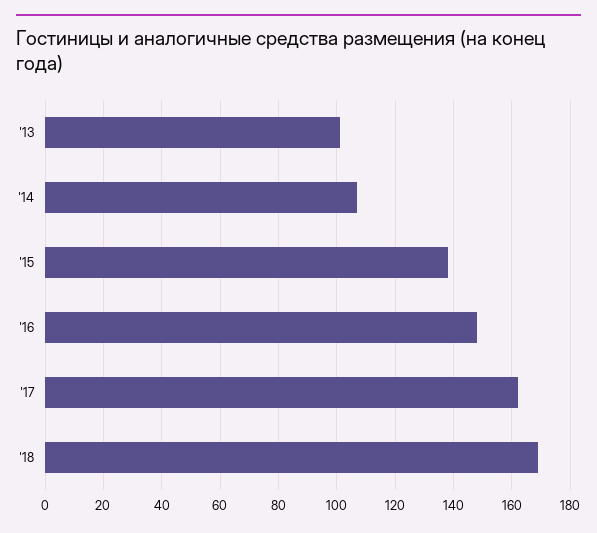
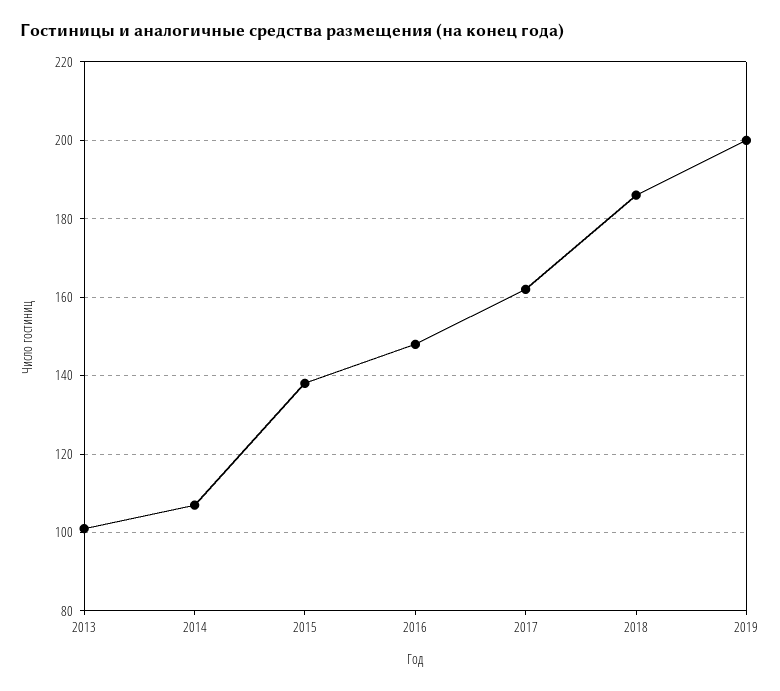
'18: 170 -> 185
2019: none -> 200

